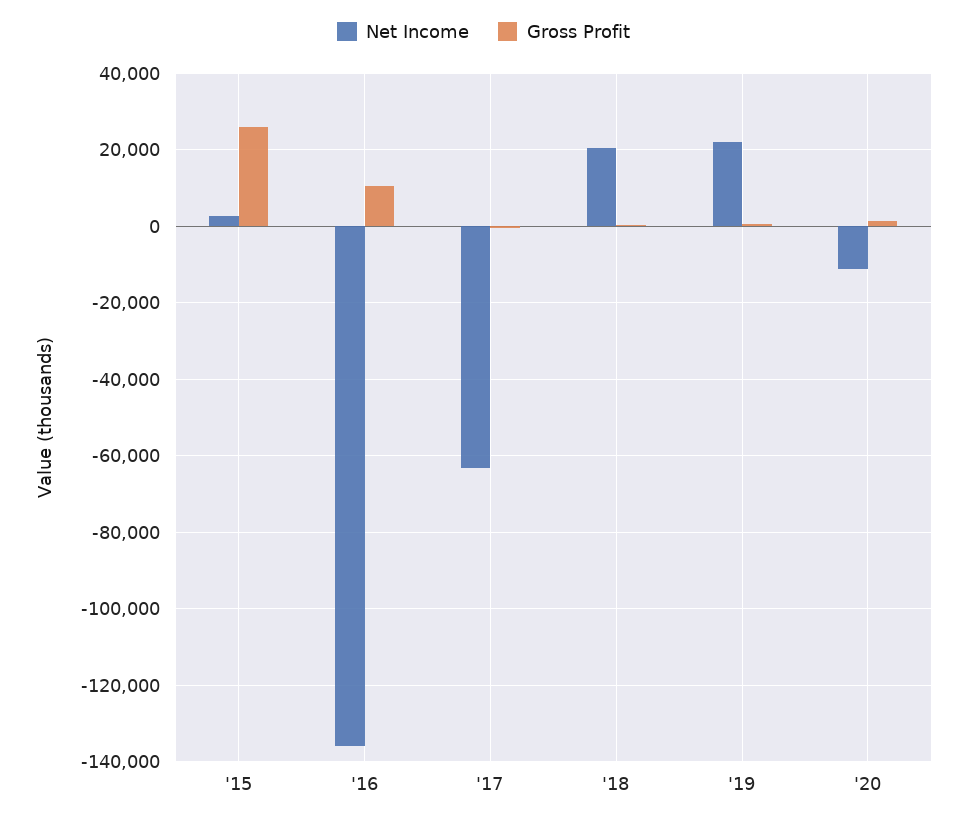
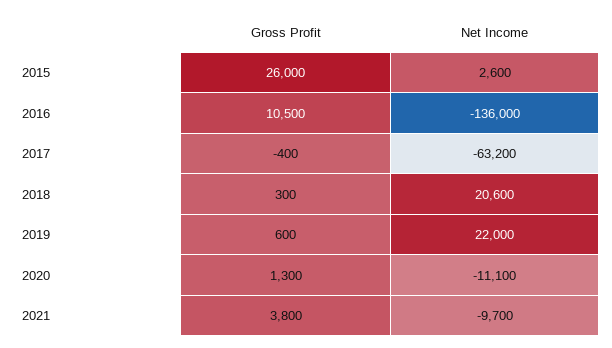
Gross Profit, 2021: none -> 3800
Net Income, 2021: none -> -9700

